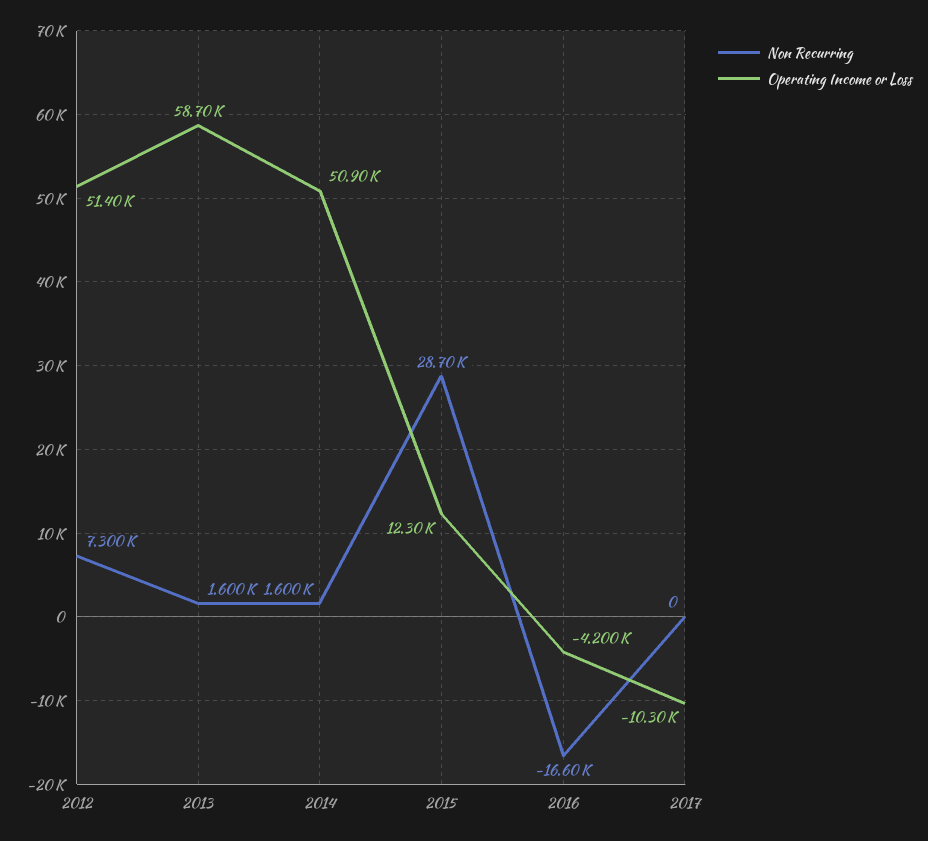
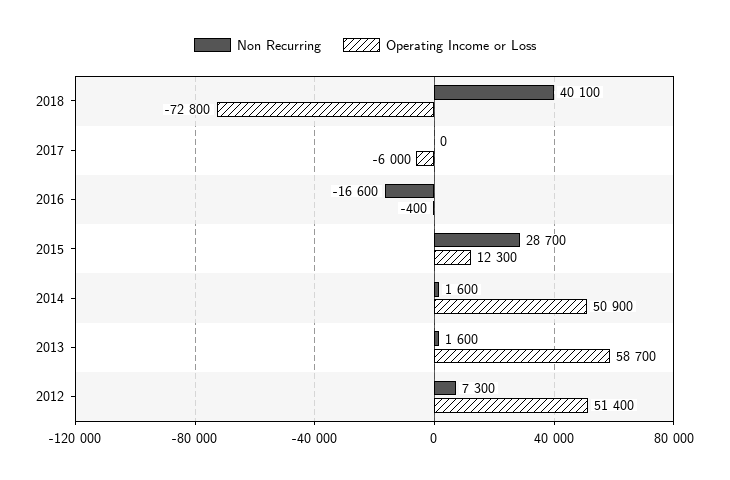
Operating Income or Loss, 2016: -4200 -> -400
Operating Income or Loss, 2017: -10300 -> -6000
Non Recurring, 2018: none -> 40100
Operating Income or Loss, 2018: none -> -72800

